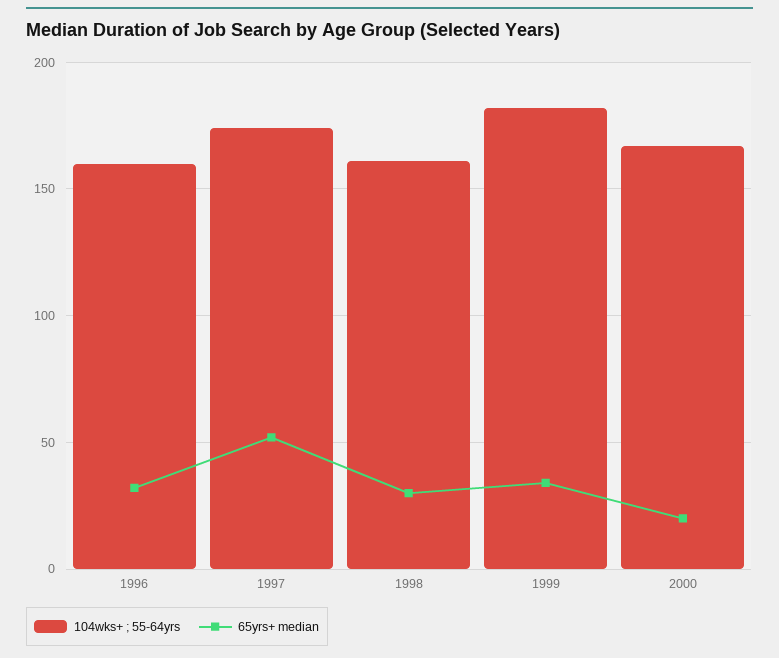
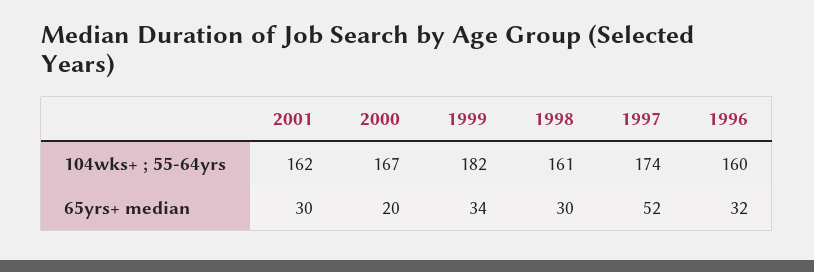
104wks+ ; 55-64yrs, 2001: none -> 162
65yrs+ median, 2001: none -> 30

